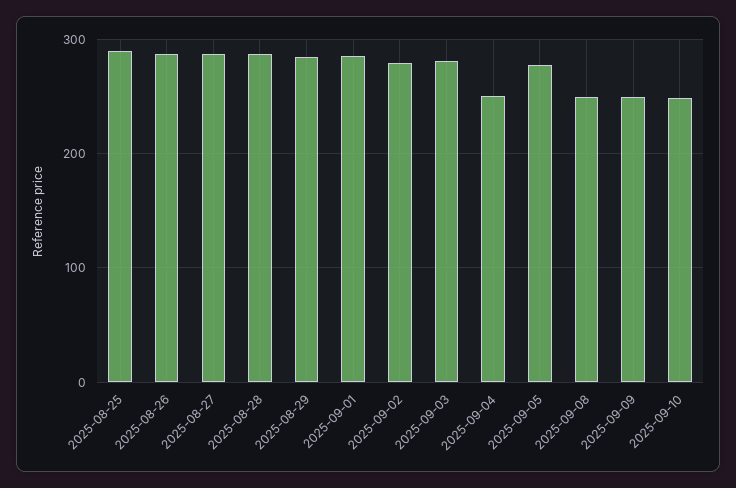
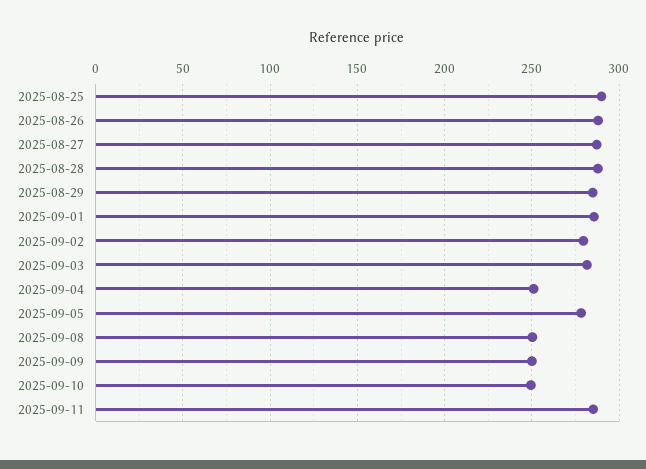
2025-09-11: none -> 285

